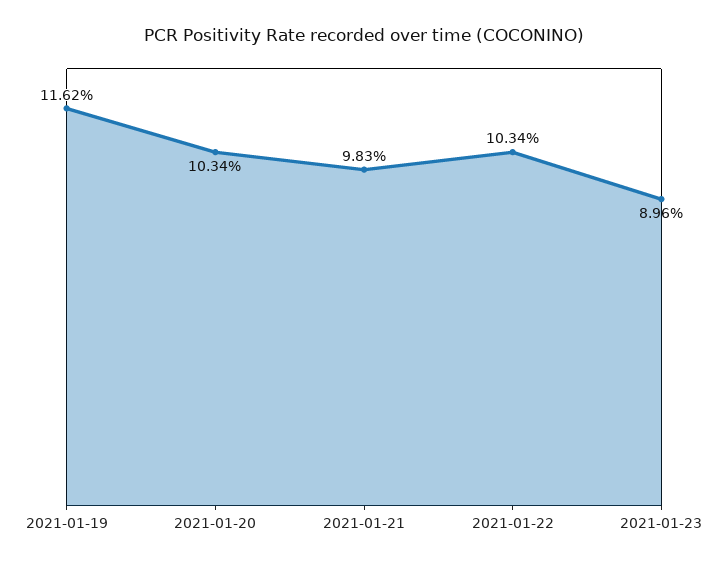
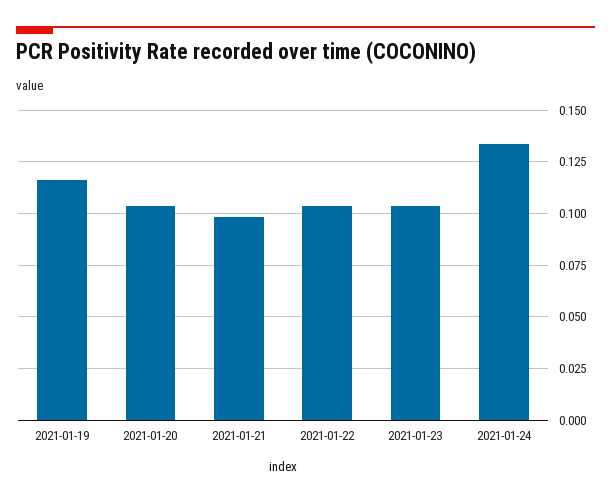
2021-01-23: 0.0896 -> 0.105
2021-01-24: none -> 0.135

